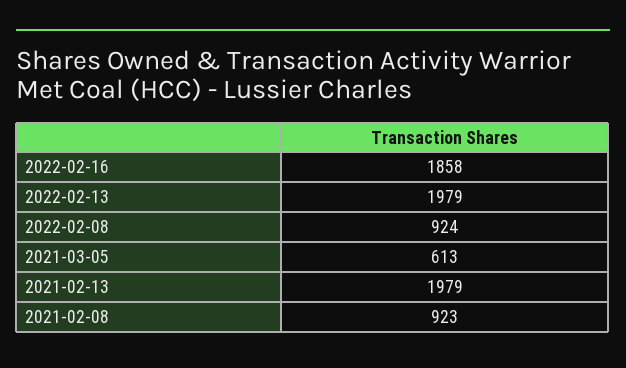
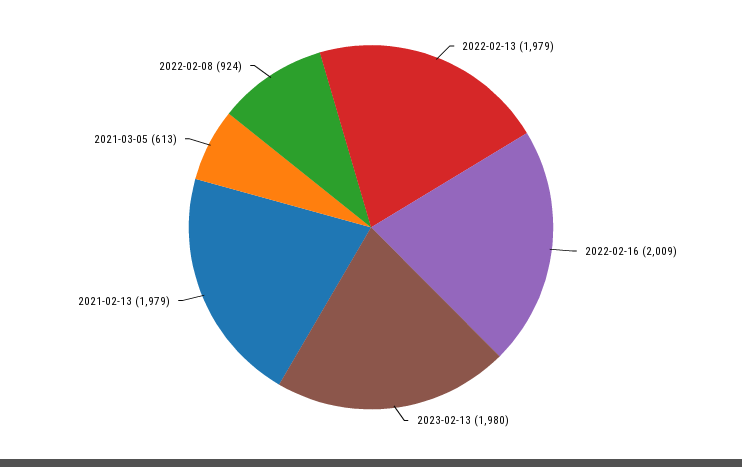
2022-02-16: 1858 -> 2009
2021-02-08: 923 -> none
2023-02-13: none -> 1980

